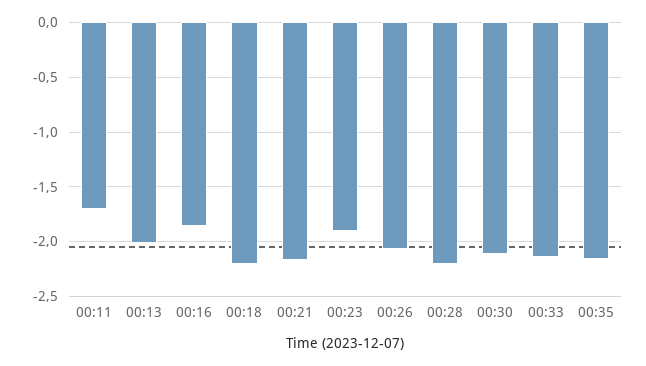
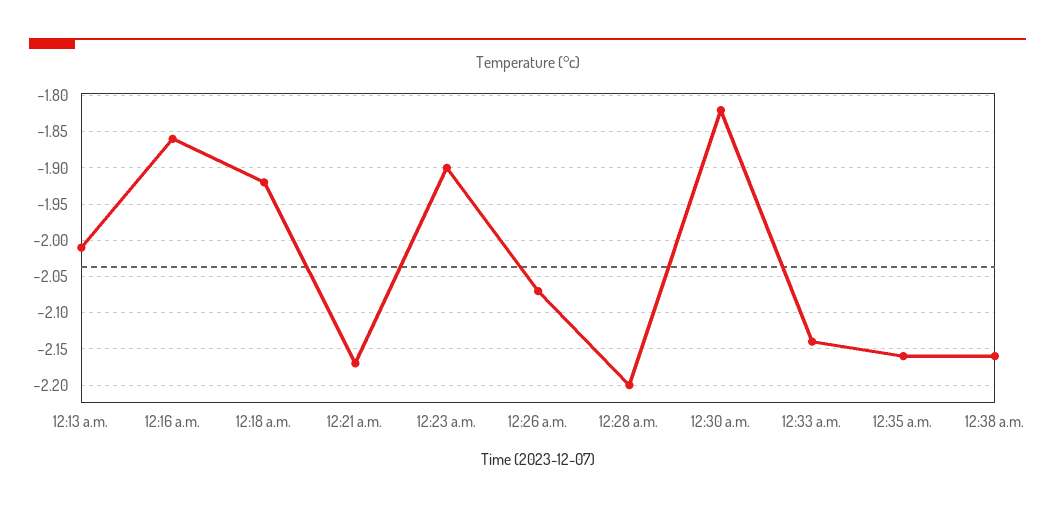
00:11: -1.7 -> none
00:18: -2.2 -> -1.92
00:30: -2.1 -> -1.82
12:38 a.m.: none -> -2.16

